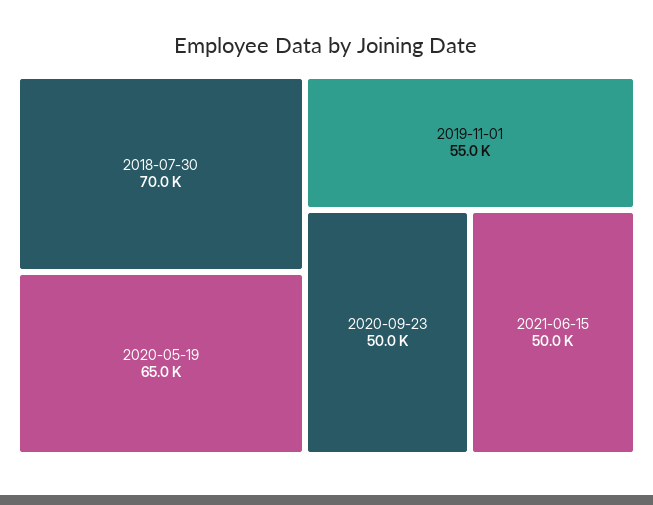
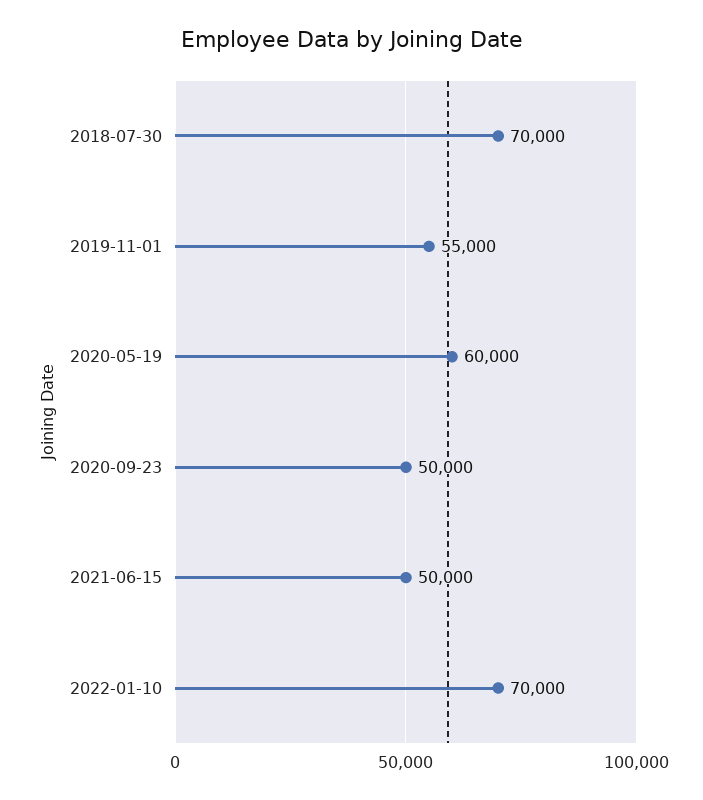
2020-05-19: 65000 -> 60000
2022-01-10: none -> 70000

